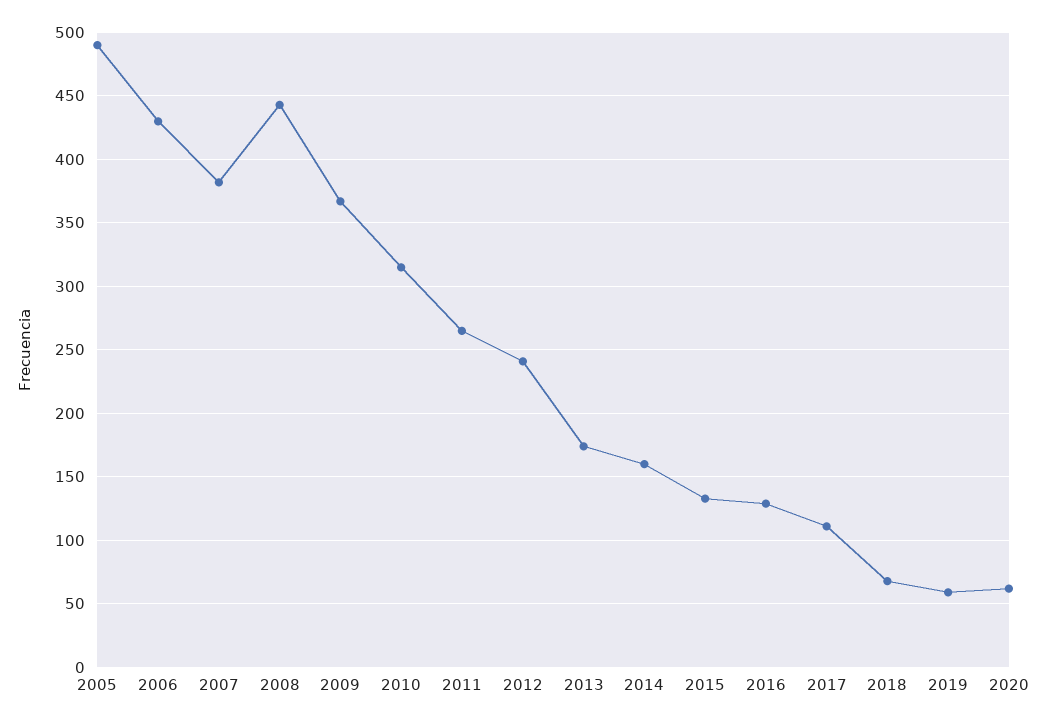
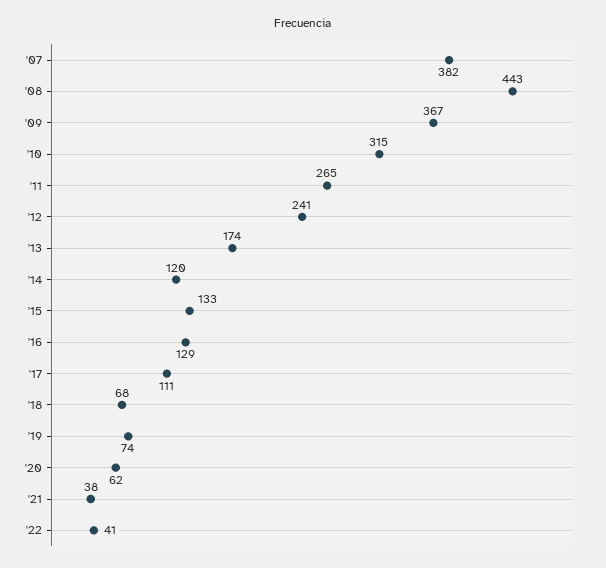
2005: 490 -> none
2006: 430 -> none
2014: 160 -> 120
2019: 60 -> 74
'21: none -> 38
'22: none -> 41

